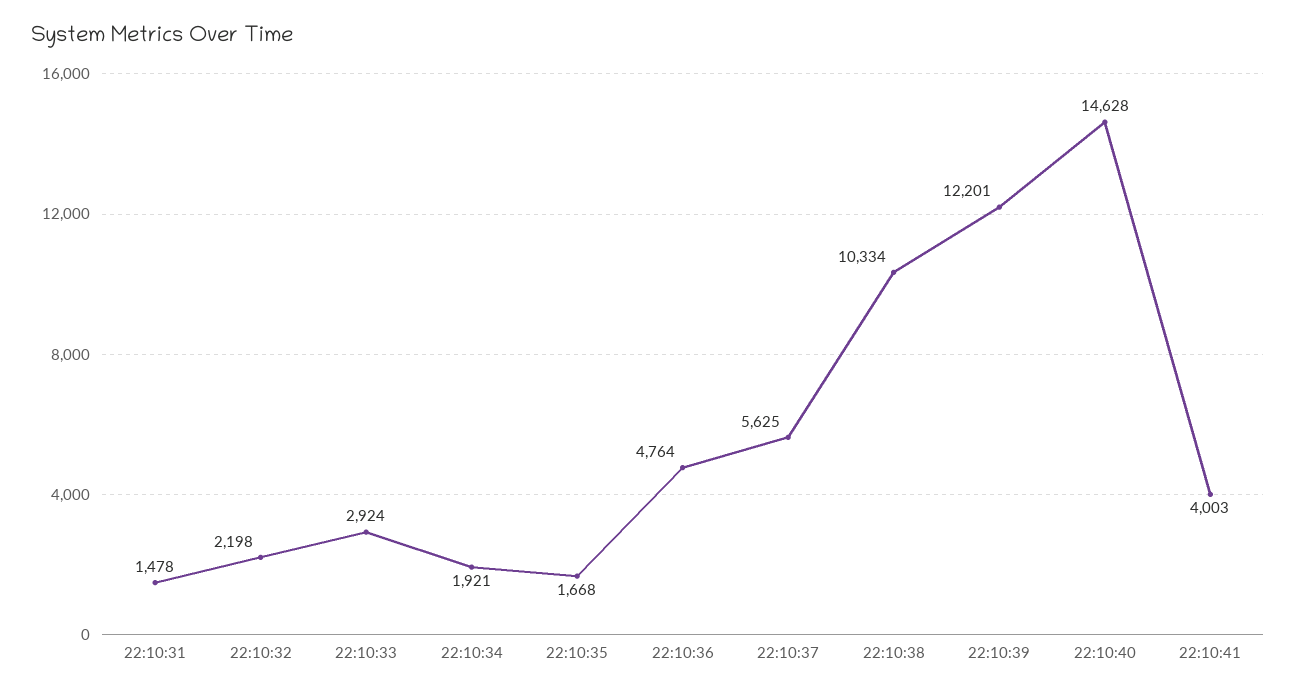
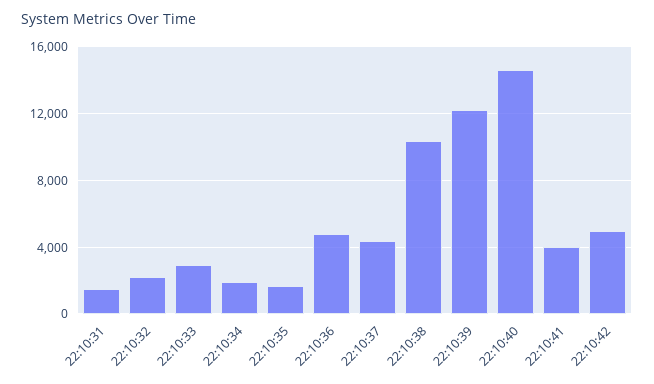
22:10:37: 5625 -> 4500
22:10:42: none -> 5000

